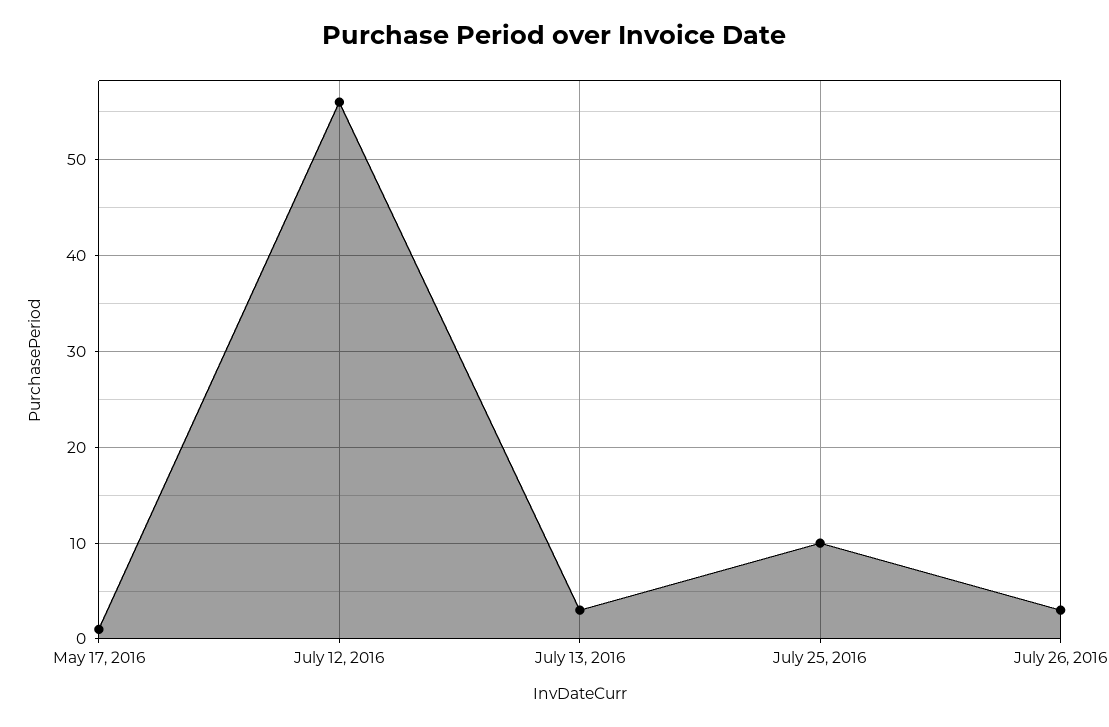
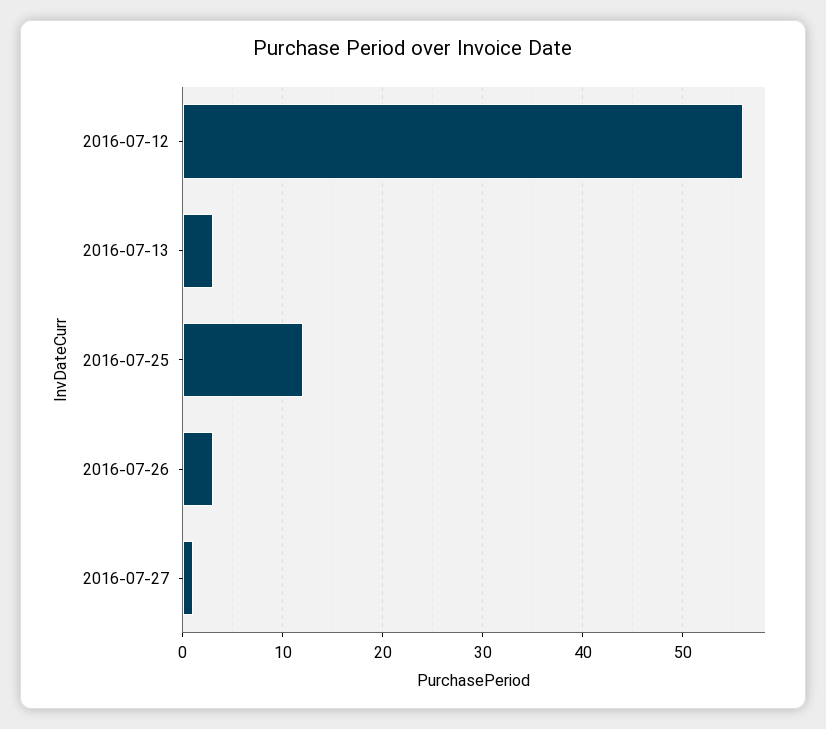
May 17, 2016: 1 -> none
July 25, 2016: 10 -> 12
2016-07-27: none -> 1

